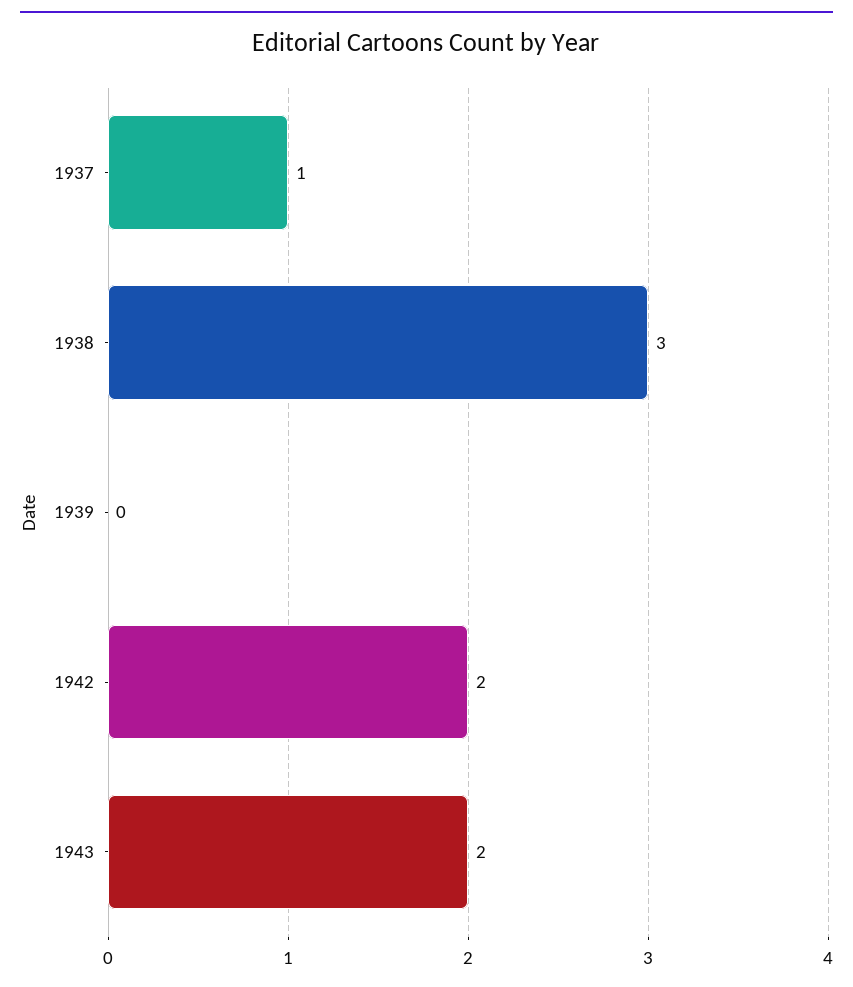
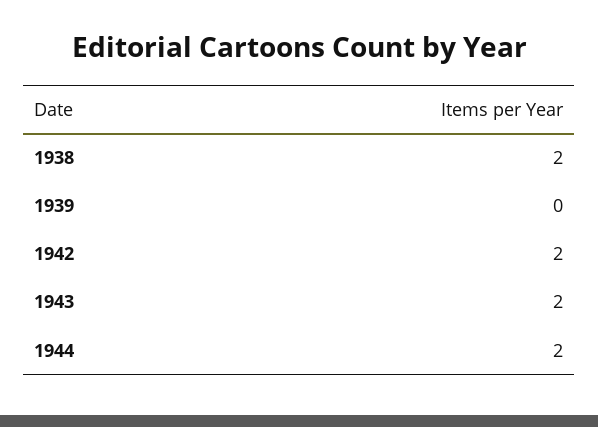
1937: 1 -> none
1938: 3 -> 2
1944: none -> 2

